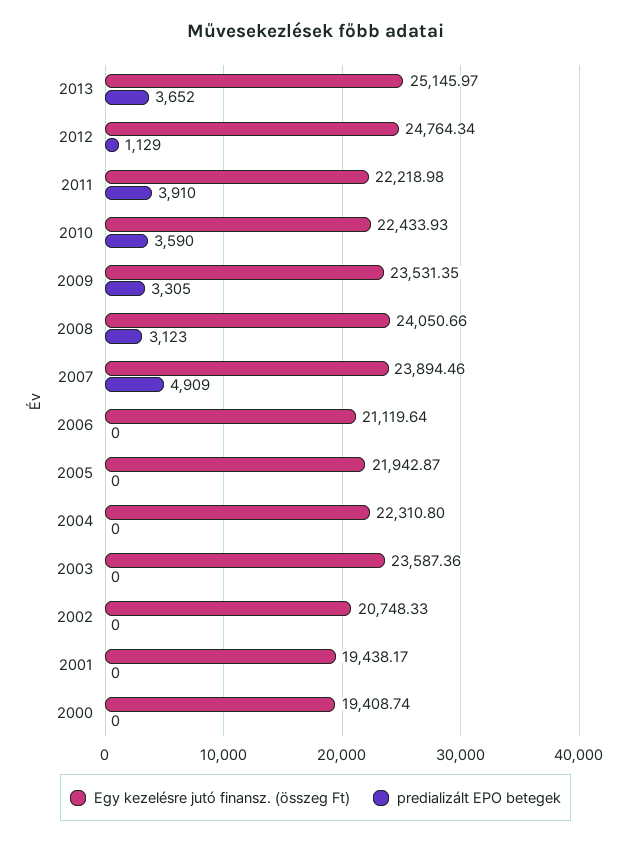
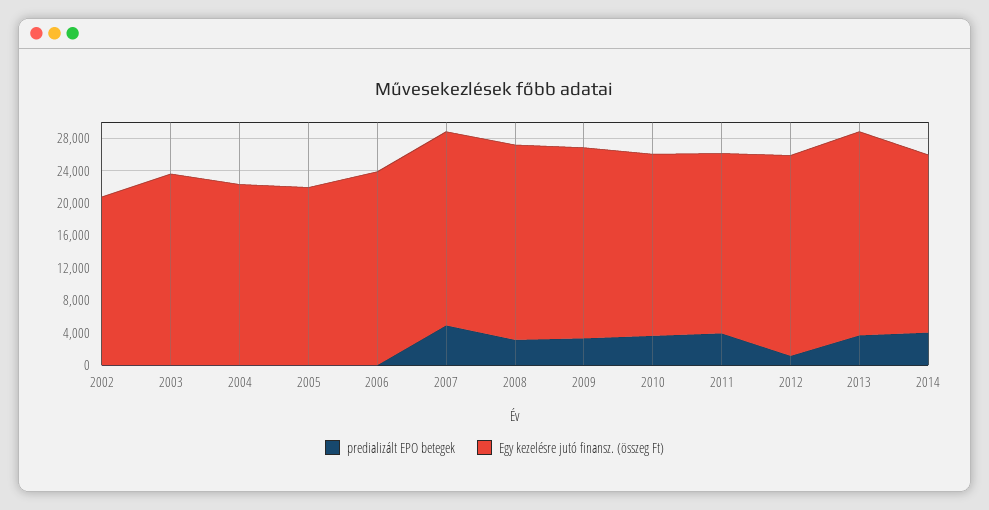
Egy kezelésre jutó finansz. (összeg Ft), 2006: 21119.64 -> 24000
Egy kezelésre jutó finansz. (összeg Ft), 2001: 19438.17 -> none
predializált EPO betegek, 2001: 0 -> none
Egy kezelésre jutó finansz. (összeg Ft), 2000: 19408.74 -> none
predializált EPO betegek, 2000: 0 -> none
predializált EPO betegek, 2014: none -> 4000
Egy kezelésre jutó finansz. (összeg Ft), 2014: none -> 22000

